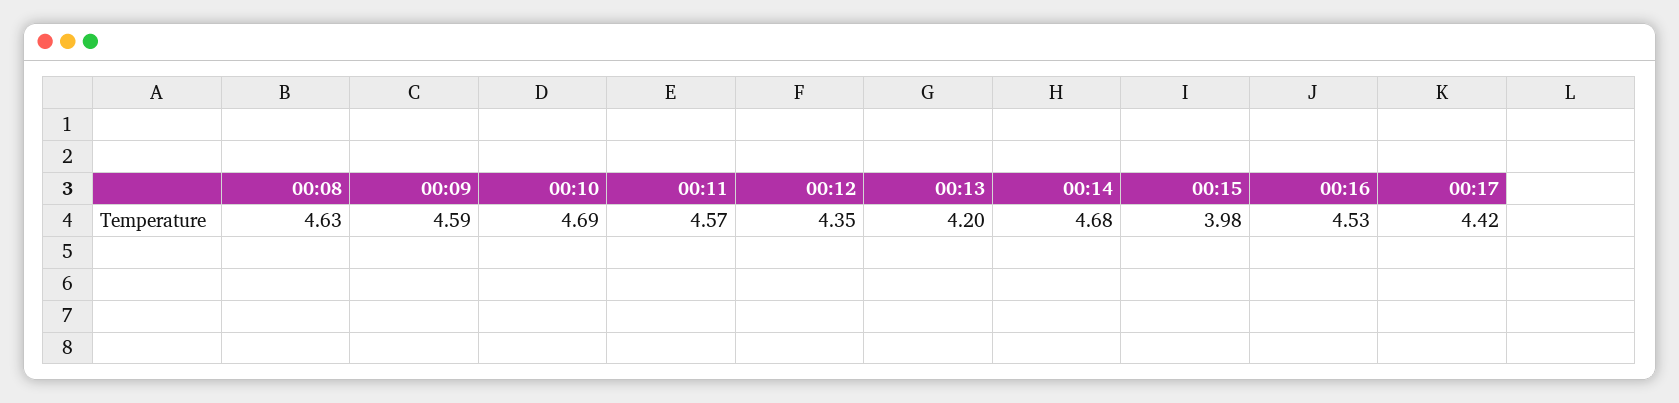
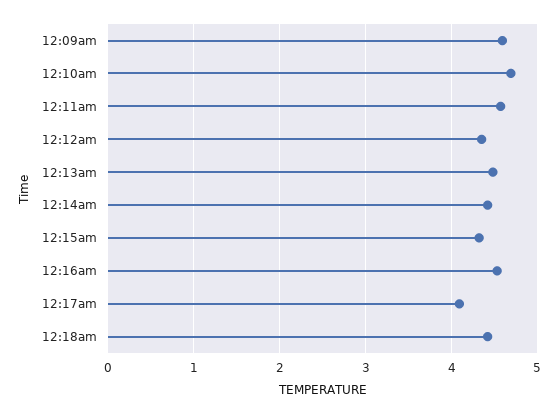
00:08: 4.63 -> none
00:13: 4.2 -> 4.5
00:14: 4.68 -> 4.4
00:15: 3.98 -> 4.3
00:17: 4.42 -> 4.1
12:18am: none -> 4.4

